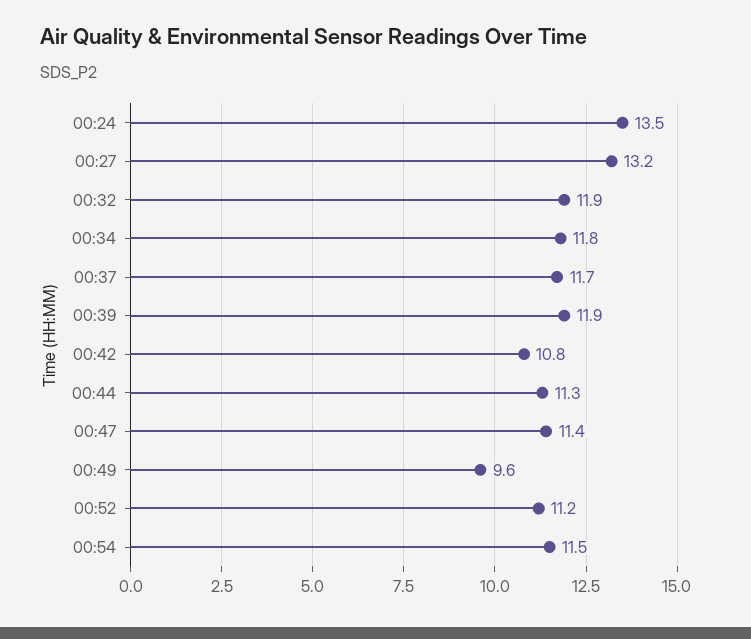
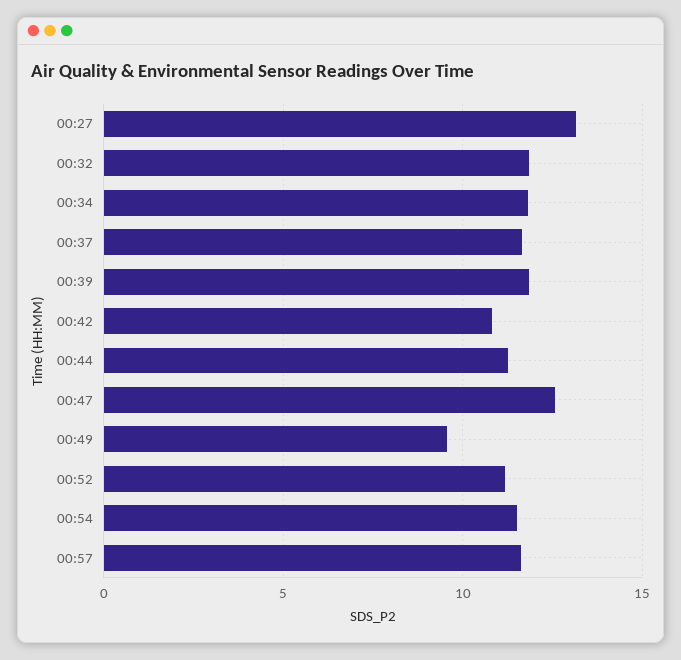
00:24: 13.5 -> none
00:47: 11.4 -> 12.5
00:57: none -> 11.5

